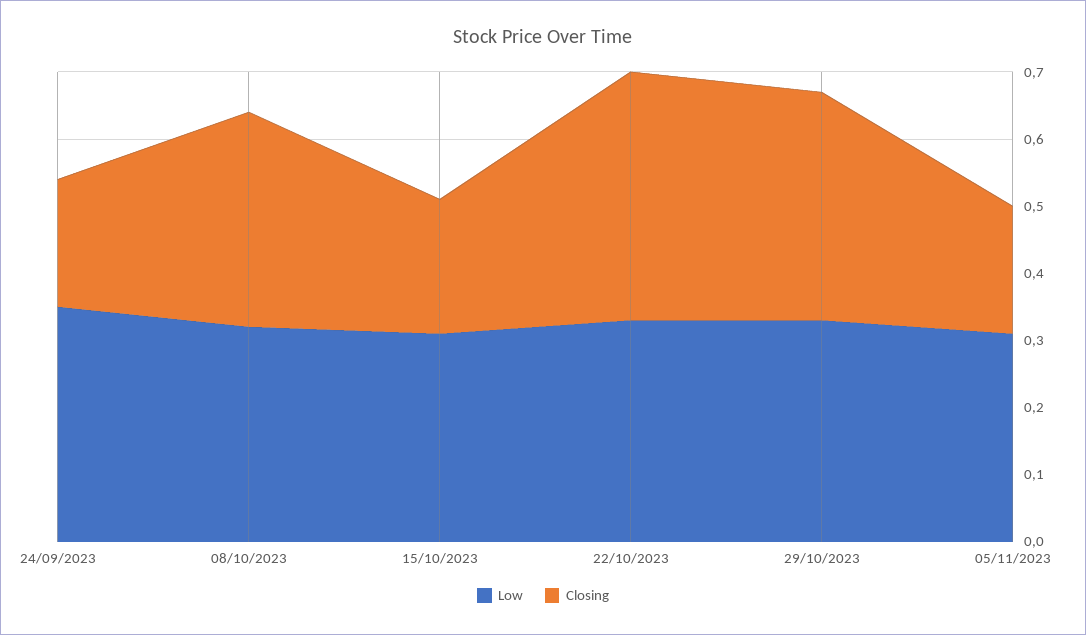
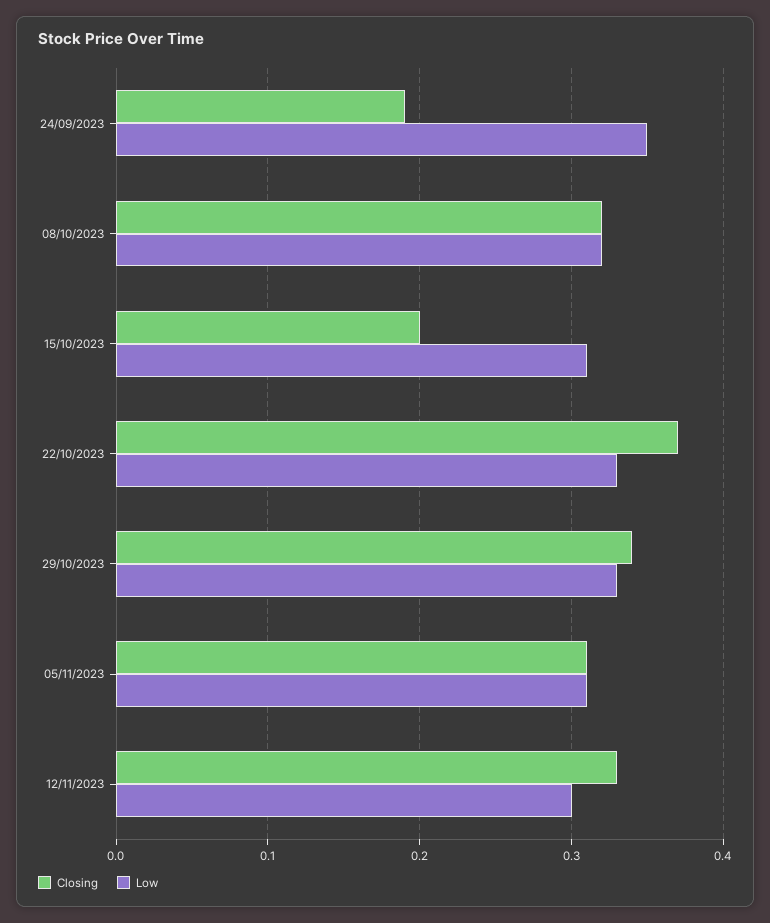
Closing, 05/11/2023: 0.2 -> 0.31
Closing, 12/11/2023: none -> 0.33
Low, 12/11/2023: none -> 0.3

